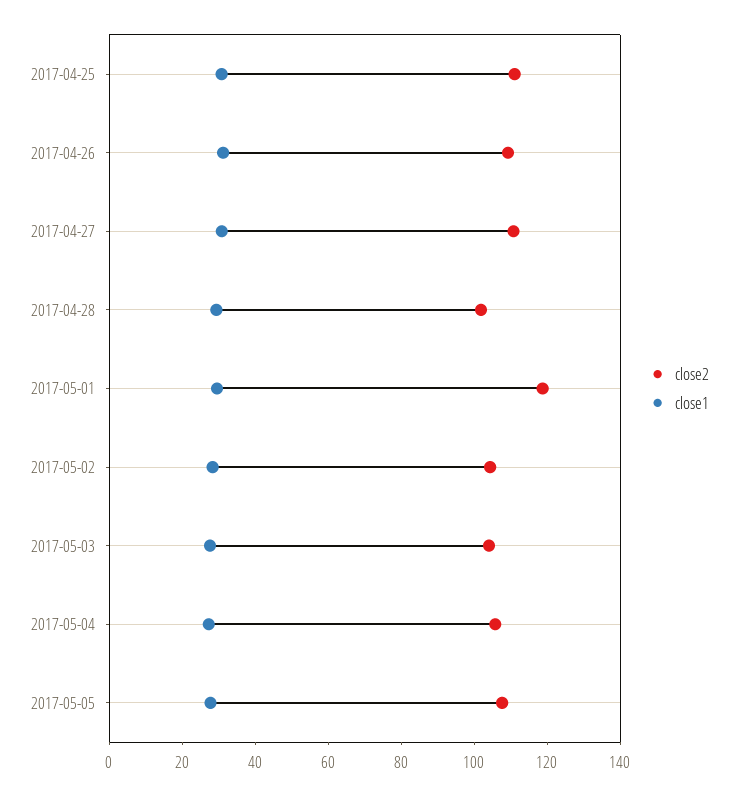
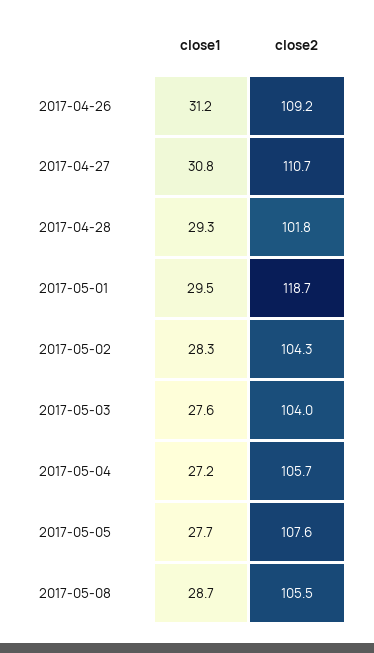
close2, 2017-04-25: 110 -> none
close1, 2017-04-25: 30 -> none
close1, 2017-05-08: none -> 28.7
close2, 2017-05-08: none -> 105.5

